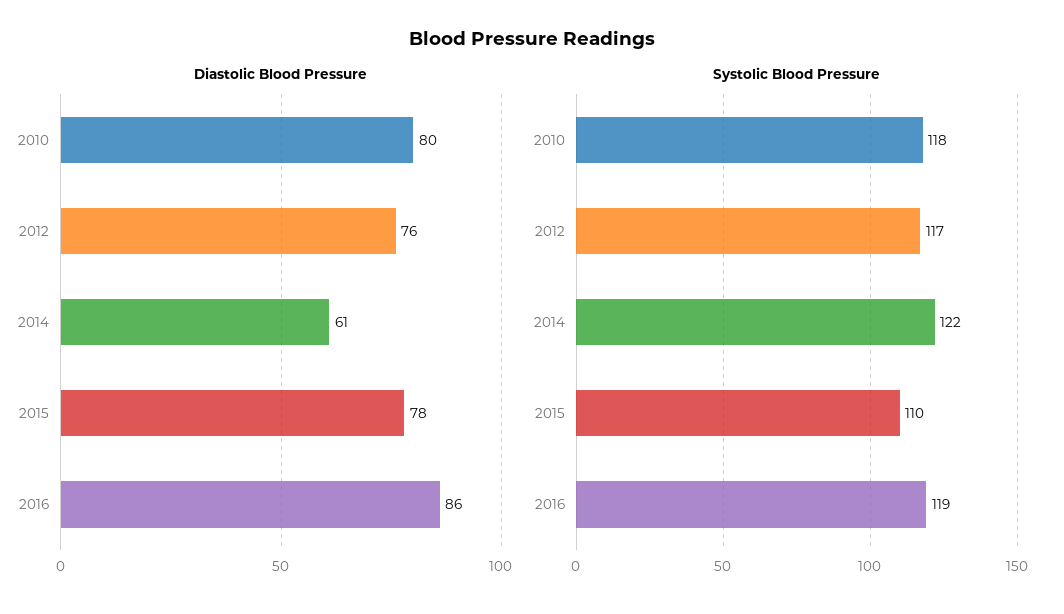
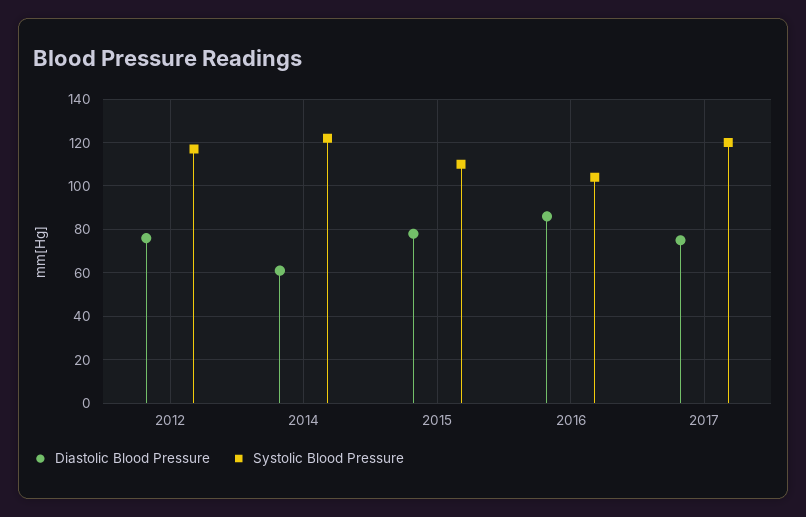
Diastolic Blood Pressure, 2010: 80 -> none
Systolic Blood Pressure, 2010: 118 -> none
Systolic Blood Pressure, 2016: 119 -> 105
Diastolic Blood Pressure, 2017: none -> 75
Systolic Blood Pressure, 2017: none -> 120

